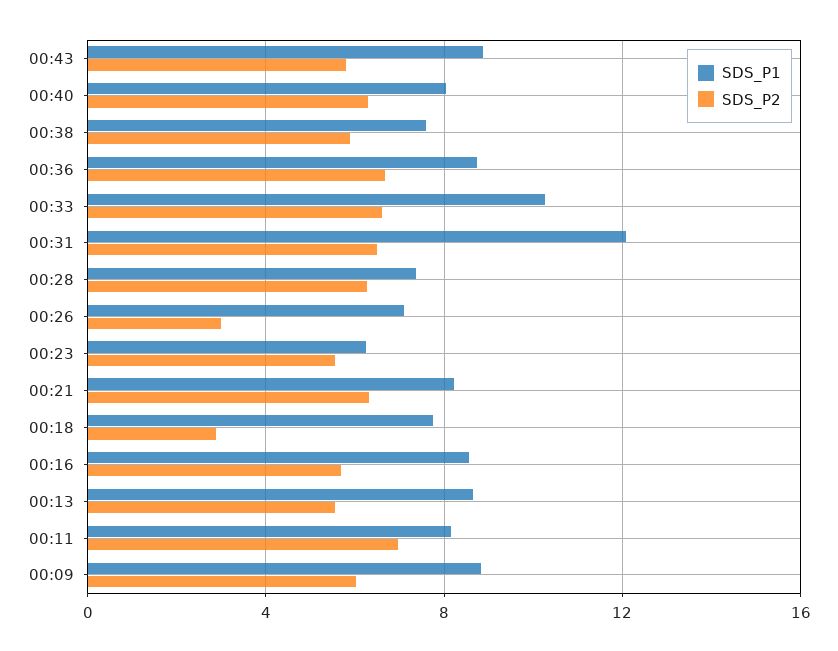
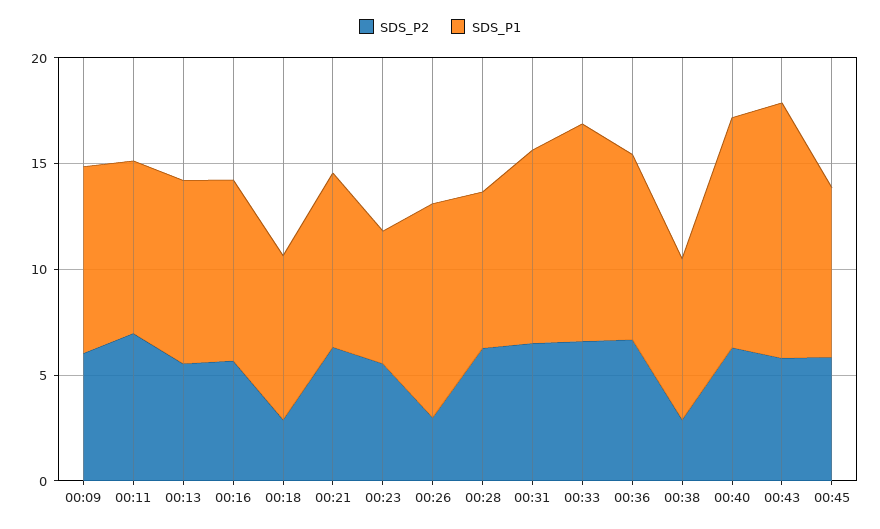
SDS_P1, 00:43: 9 -> 12
SDS_P1, 00:40: 8 -> 11
SDS_P2, 00:38: 6 -> 3
SDS_P1, 00:31: 12 -> 9
SDS_P1, 00:26: 7 -> 10
SDS_P2, 00:45: none -> 6
SDS_P1, 00:45: none -> 8

